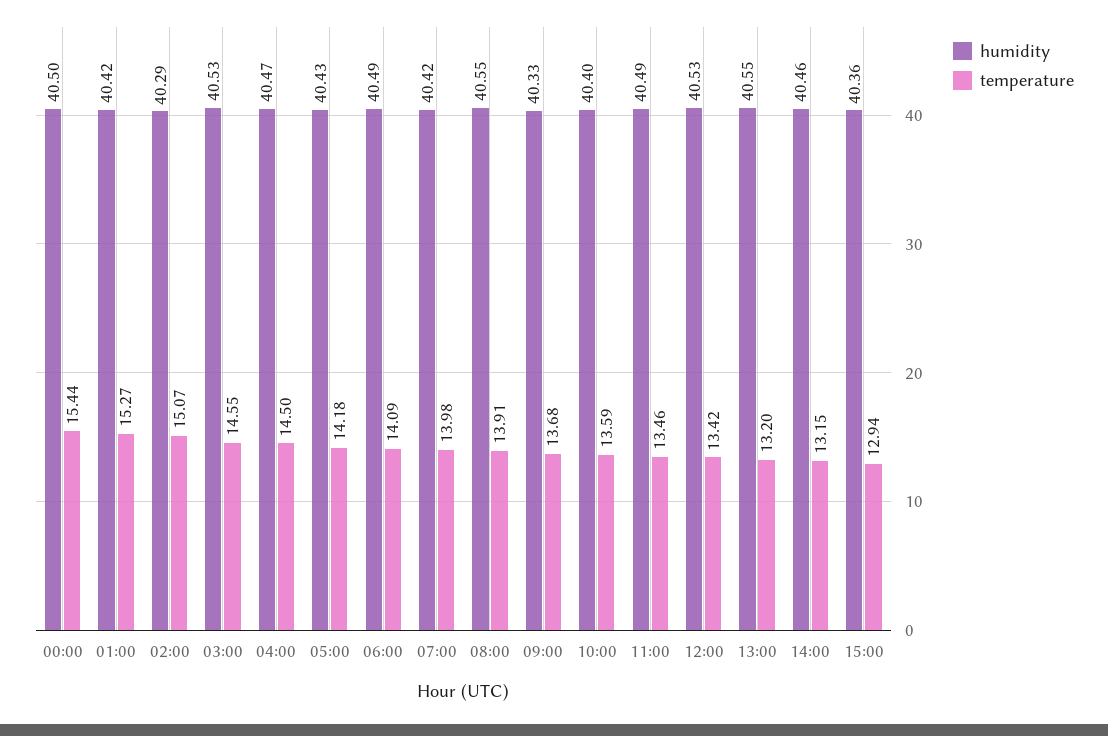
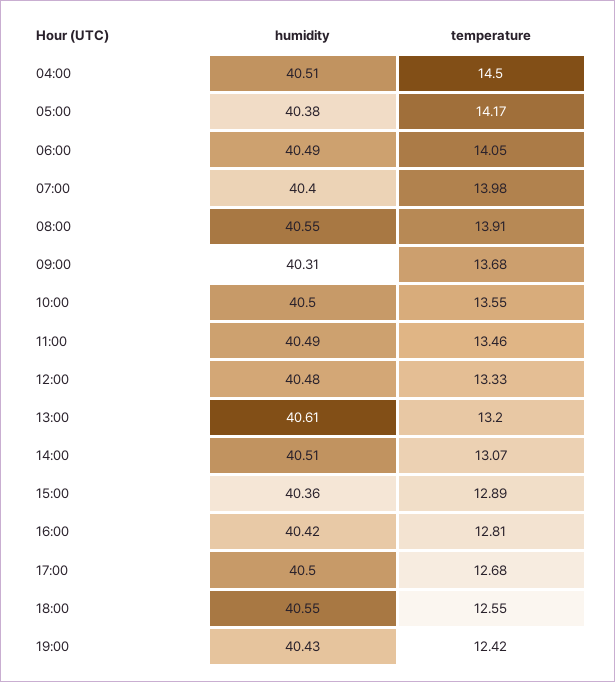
humidity, 00:00: 40.5 -> none
temperature, 00:00: 15.44 -> none
humidity, 01:00: 40.42 -> none
temperature, 01:00: 15.27 -> none
humidity, 02:00: 40.29 -> none
temperature, 02:00: 15.07 -> none
humidity, 03:00: 40.53 -> none
temperature, 03:00: 14.55 -> none
humidity, 04:00: 40.47 -> 40.51
humidity, 05:00: 40.43 -> 40.38
temperature, 05:00: 14.18 -> 14.17
temperature, 06:00: 14.09 -> 14.05
humidity, 07:00: 40.42 -> 40.4
humidity, 09:00: 40.33 -> 40.31
humidity, 10:00: 40.4 -> 40.5
temperature, 10:00: 13.59 -> 13.55
humidity, 12:00: 40.53 -> 40.48
temperature, 12:00: 13.42 -> 13.33
humidity, 13:00: 40.55 -> 40.61
humidity, 14:00: 40.46 -> 40.51
temperature, 14:00: 13.15 -> 13.07
temperature, 15:00: 12.94 -> 12.89
humidity, 16:00: none -> 40.42
temperature, 16:00: none -> 12.81
humidity, 17:00: none -> 40.5
temperature, 17:00: none -> 12.68
humidity, 18:00: none -> 40.55
temperature, 18:00: none -> 12.55
humidity, 19:00: none -> 40.43
temperature, 19:00: none -> 12.42

